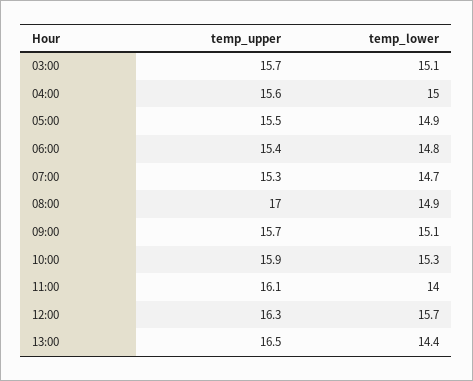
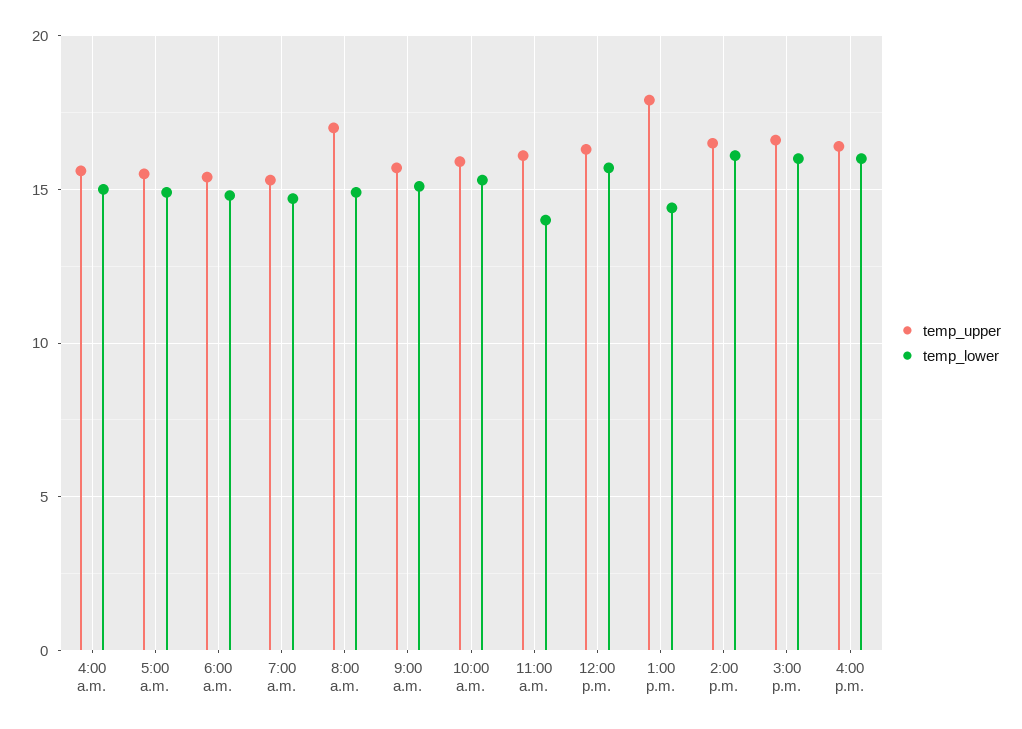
temp_upper, 03:00: 15.7 -> none
temp_lower, 03:00: 15.1 -> none
temp_upper, 13:00: 16.5 -> 18
temp_upper, 2:00 p.m.: none -> 16.5
temp_lower, 2:00 p.m.: none -> 16
temp_upper, 3:00 p.m.: none -> 16.5
temp_lower, 3:00 p.m.: none -> 16
temp_upper, 4:00 p.m.: none -> 16.5
temp_lower, 4:00 p.m.: none -> 16

